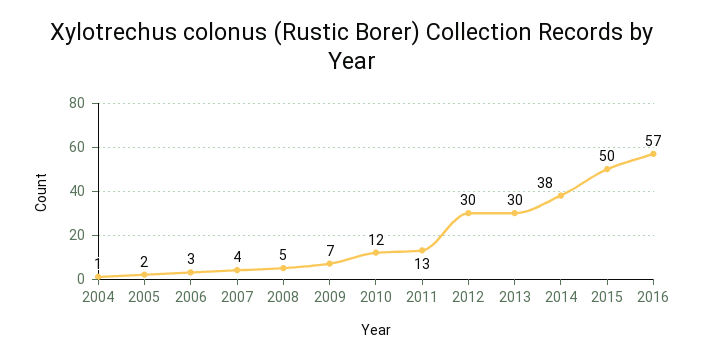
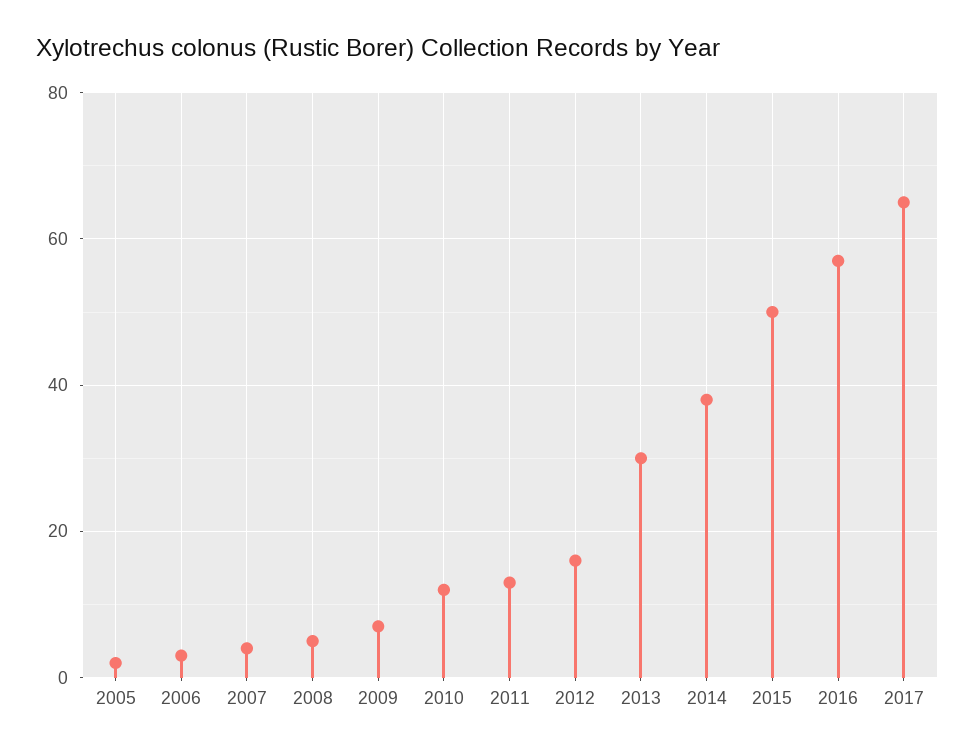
2004: 1 -> none
2012: 30 -> 15
2017: none -> 65

